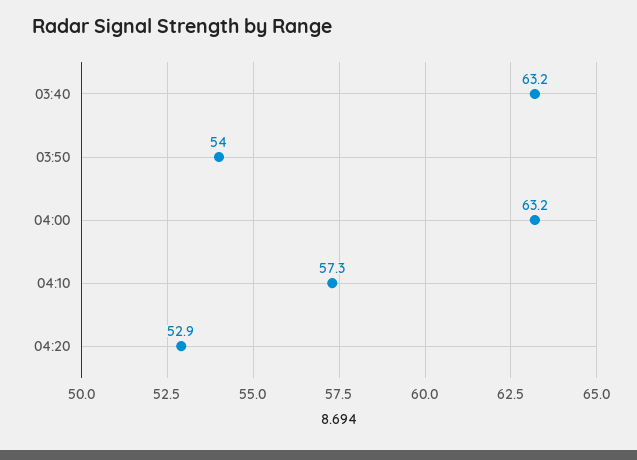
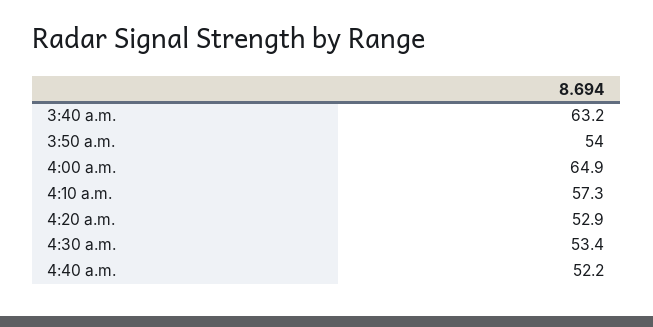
04:00: 63.2 -> 64.9
4:30 a.m.: none -> 53.4
4:40 a.m.: none -> 52.2

